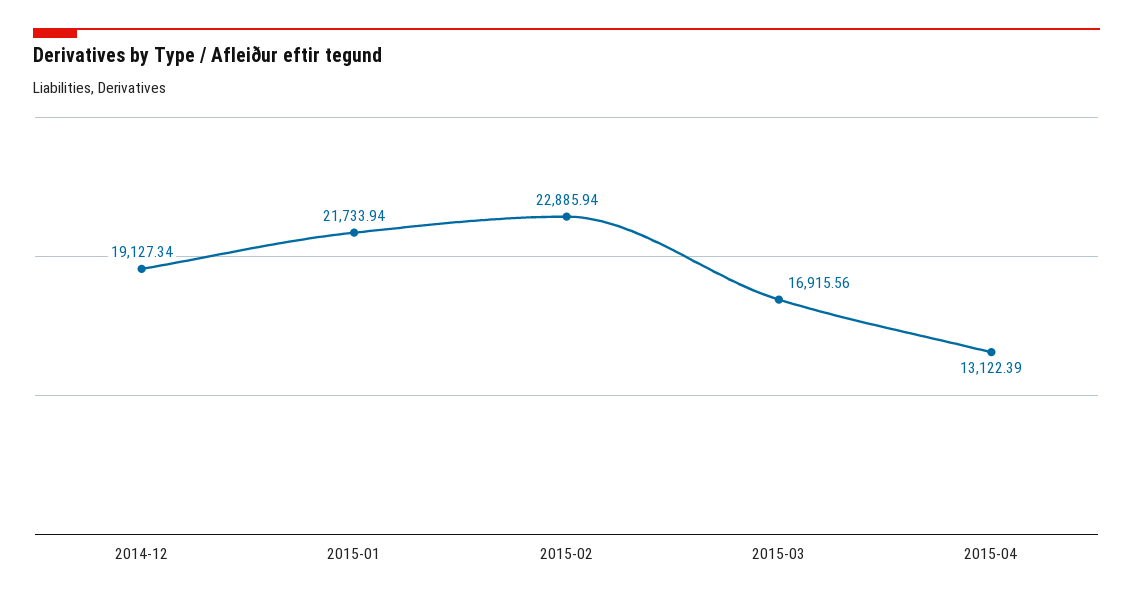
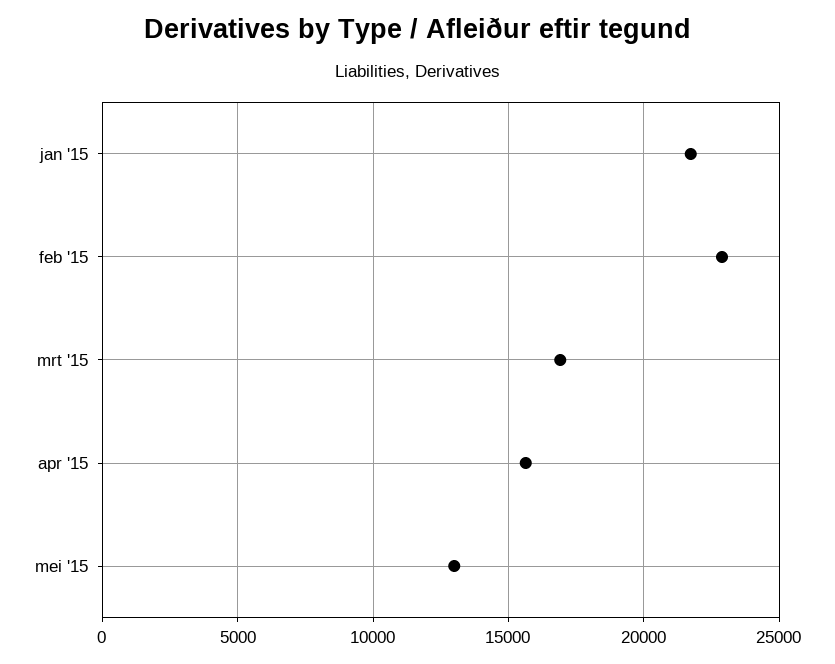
2014-12: 19127.34 -> none
2015-04: 13122.39 -> 15500
mei '15: none -> 13000

